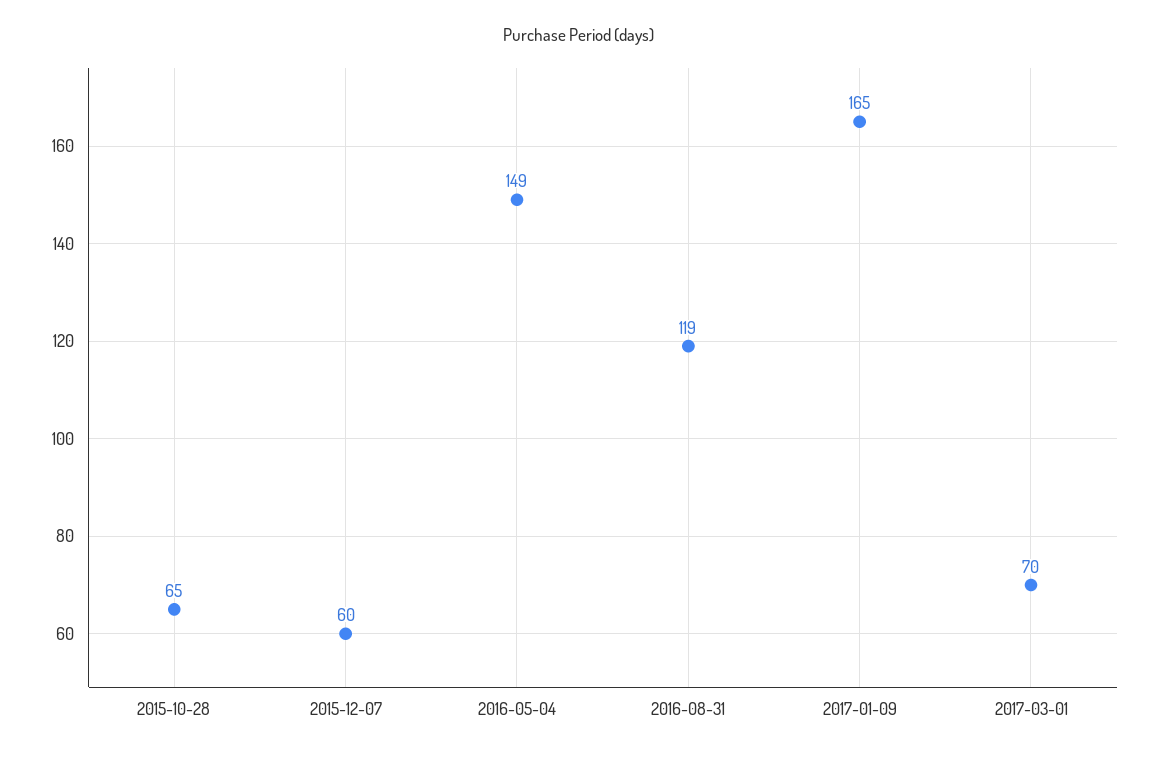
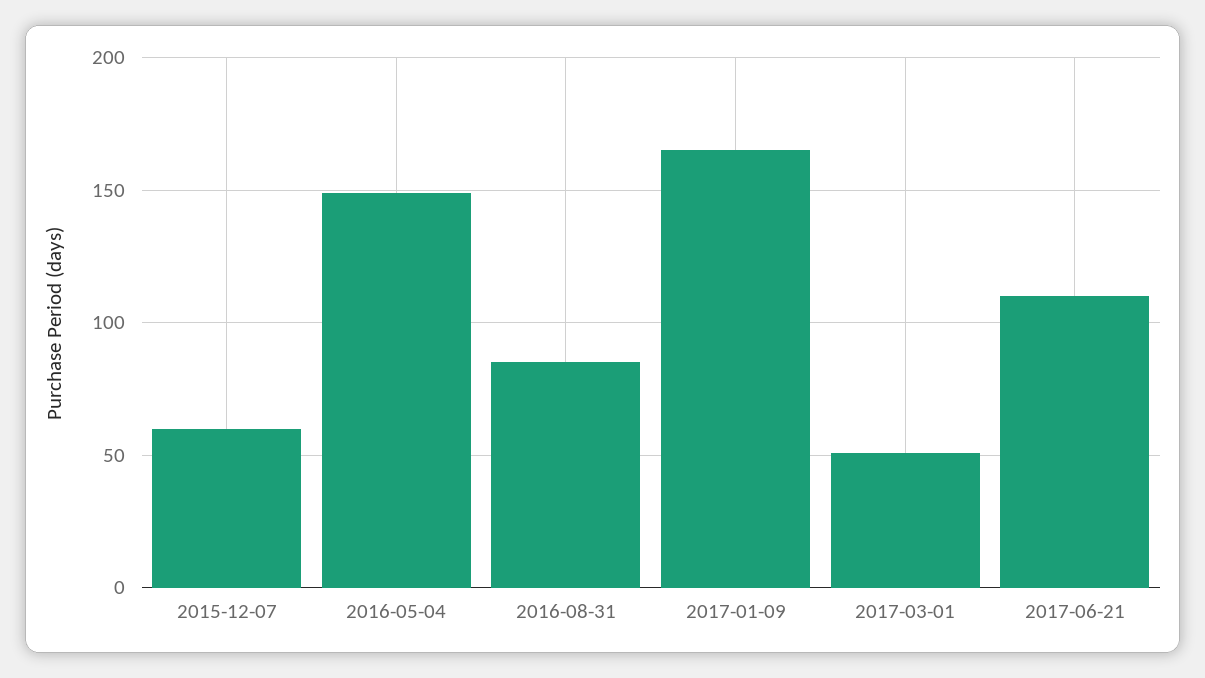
2015-10-28: 65 -> none
2016-08-31: 119 -> 85
2017-03-01: 70 -> 50
2017-06-21: none -> 110

